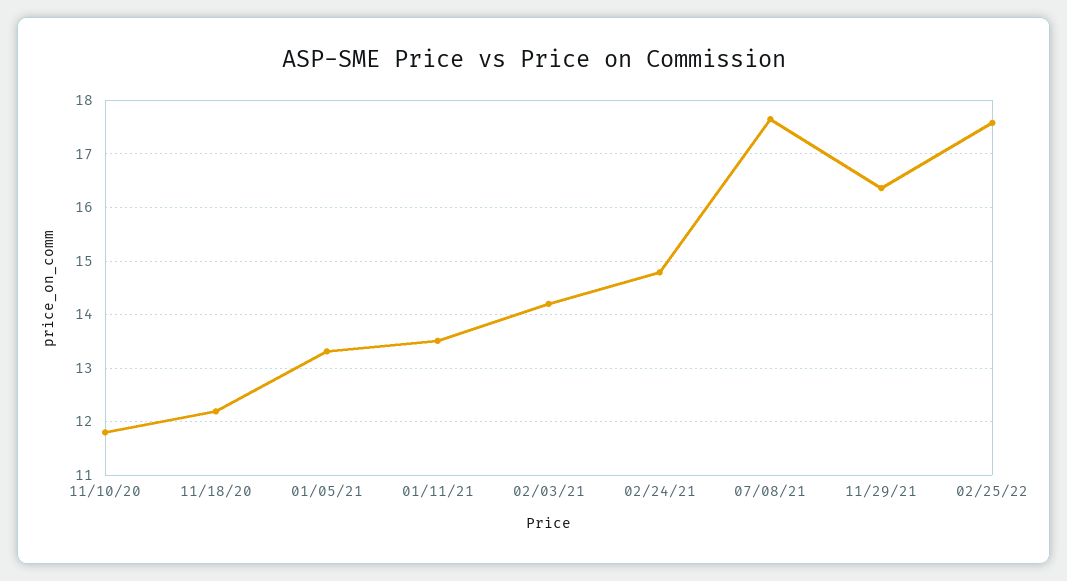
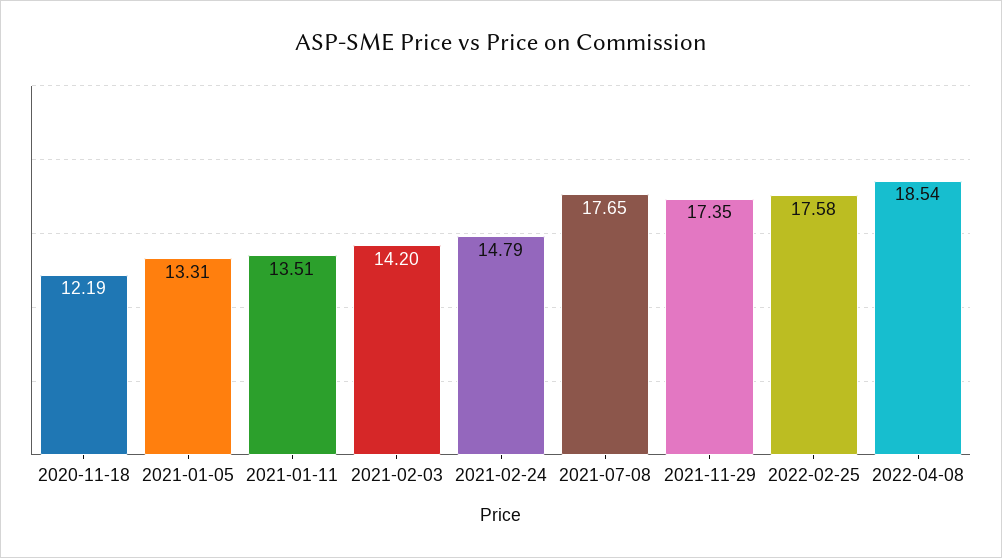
11/10/20: 11.8 -> none
11/29/21: 16.4 -> 17.35
2022-04-08: none -> 18.54

